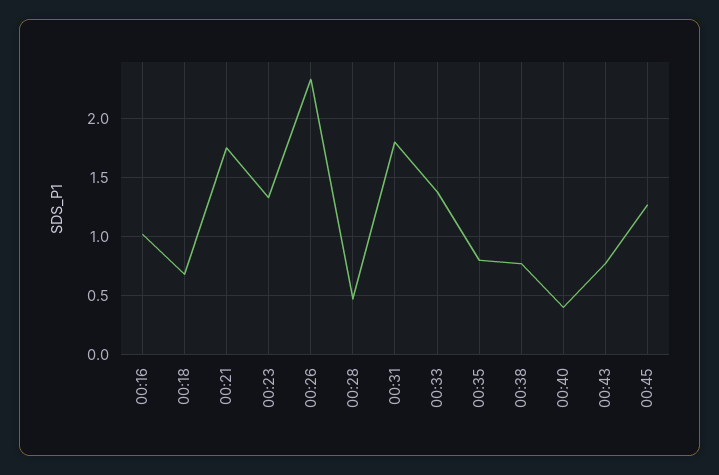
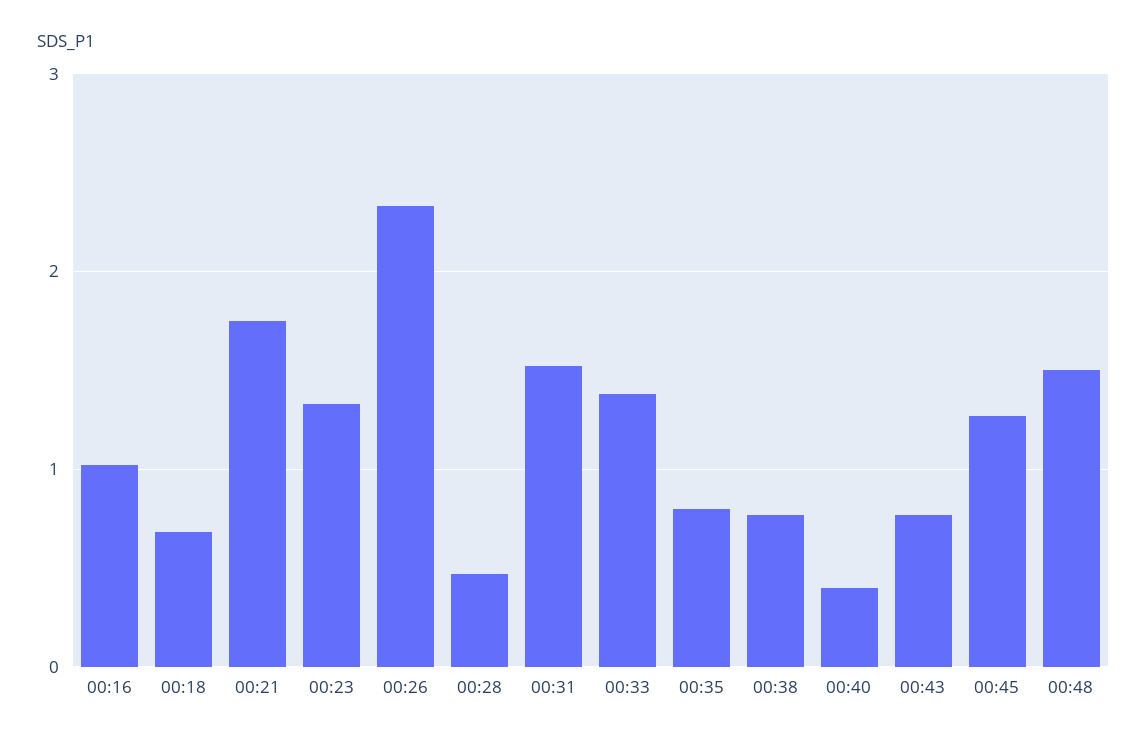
00:31: 1.8 -> 1.5
00:48: none -> 1.5

